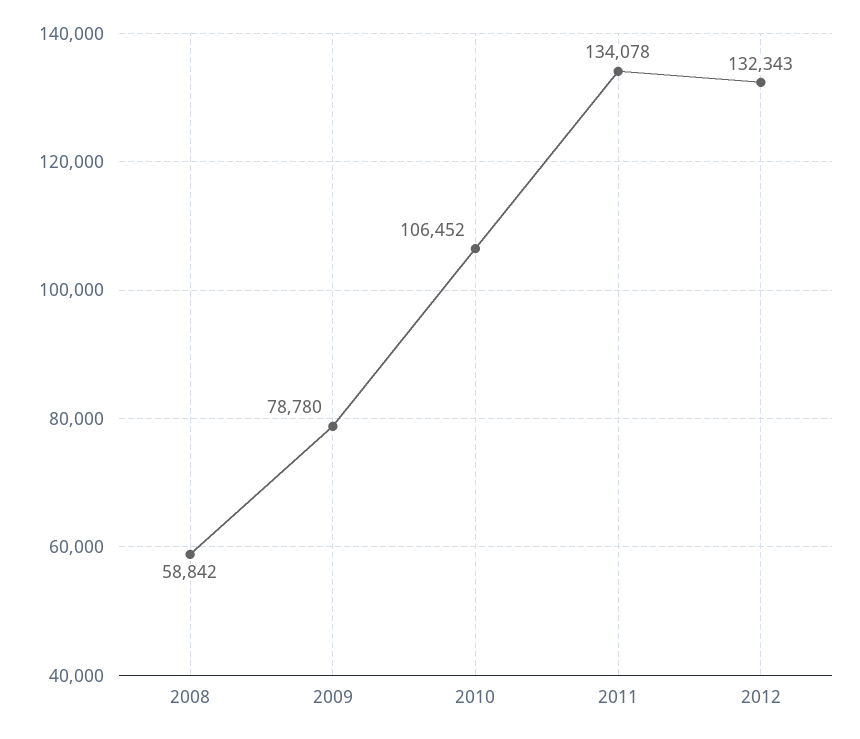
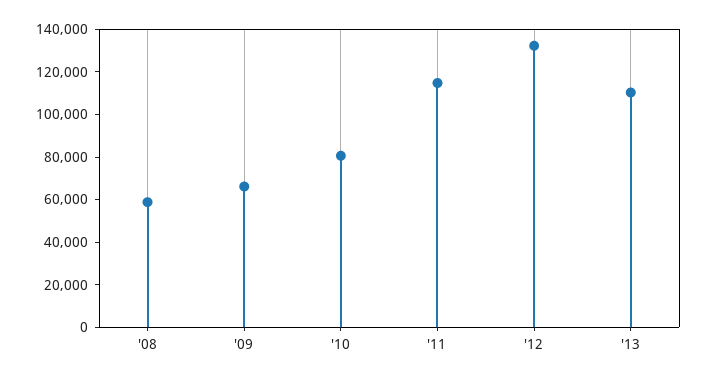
2009: 78780 -> 65000
2010: 106452 -> 80000
2011: 134078 -> 115000
'13: none -> 110000

